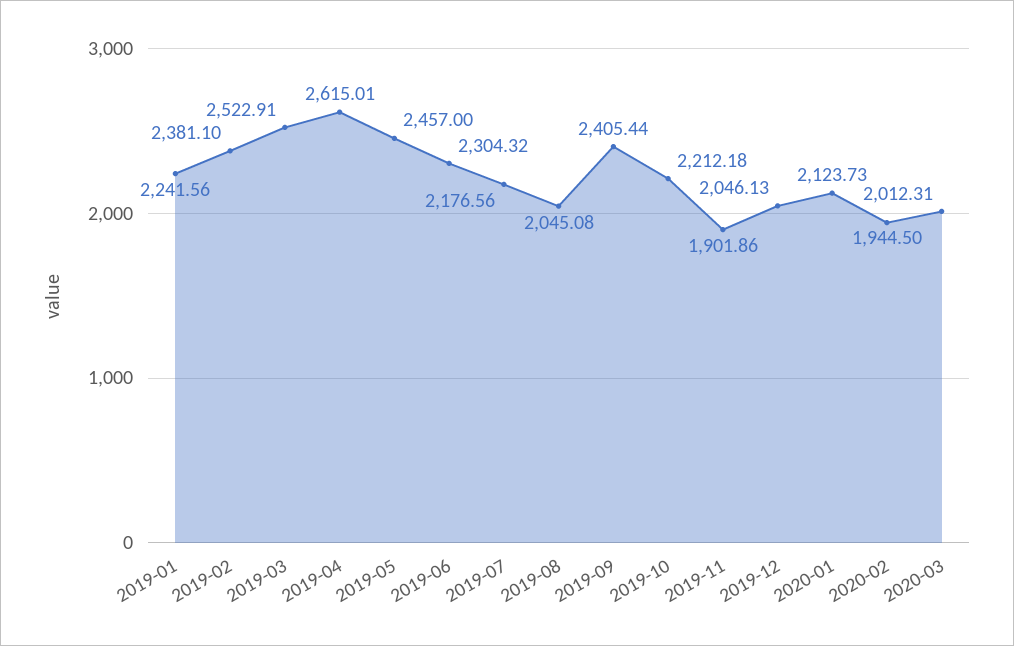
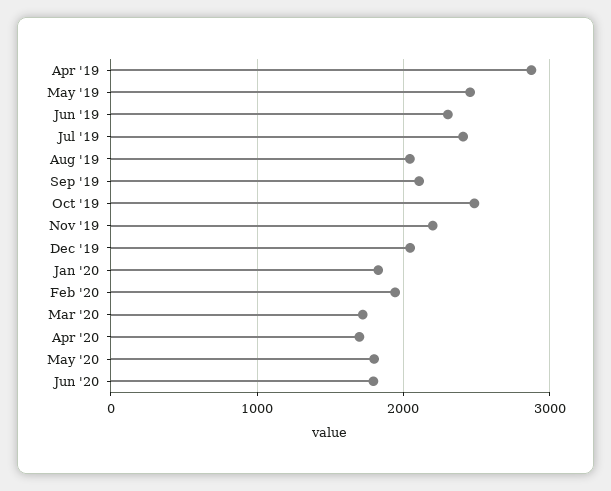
2019-01: 2241.56 -> none
2019-02: 2381.1 -> none
2019-03: 2522.91 -> none
2019-04: 2615.01 -> 2900
2019-07: 2176.56 -> 2400
2019-09: 2405.44 -> 2100
2019-10: 2212.18 -> 2500
2019-11: 1901.86 -> 2200
2020-01: 2123.73 -> 1800
2020-03: 2012.31 -> 1700
Apr '20: none -> 1700
May '20: none -> 1800
Jun '20: none -> 1800

